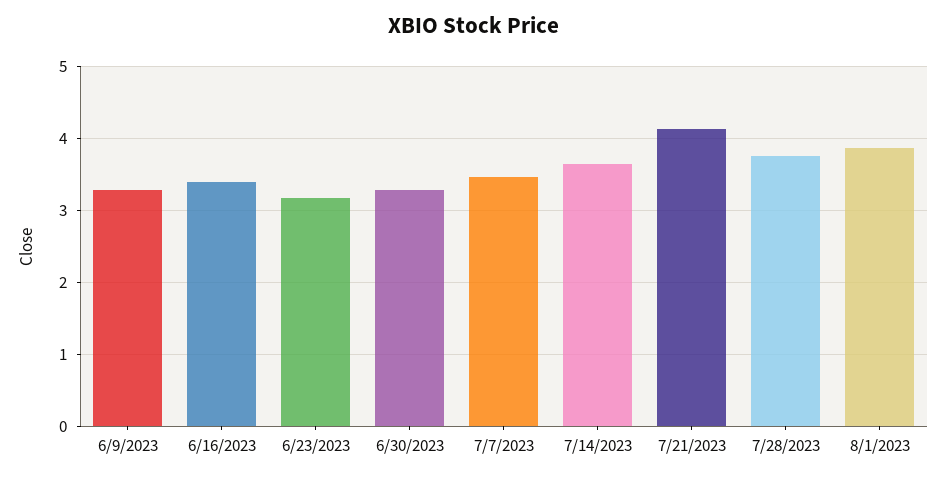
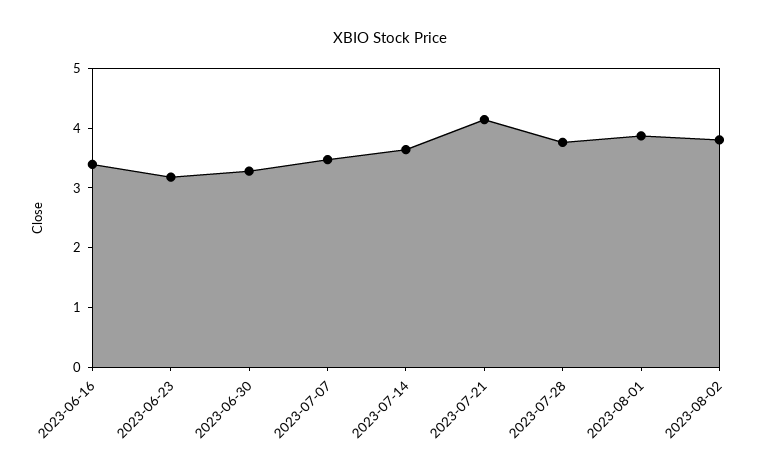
6/9/2023: 3.3 -> none
2023-08-02: none -> 3.8

